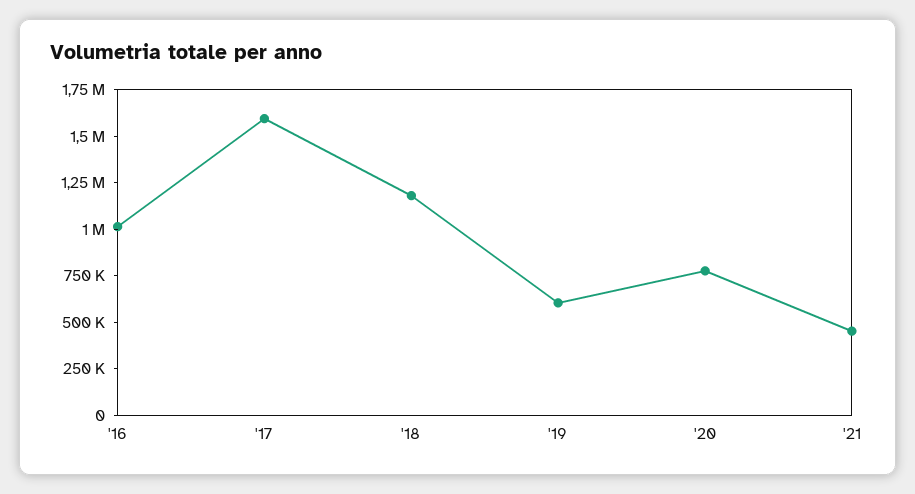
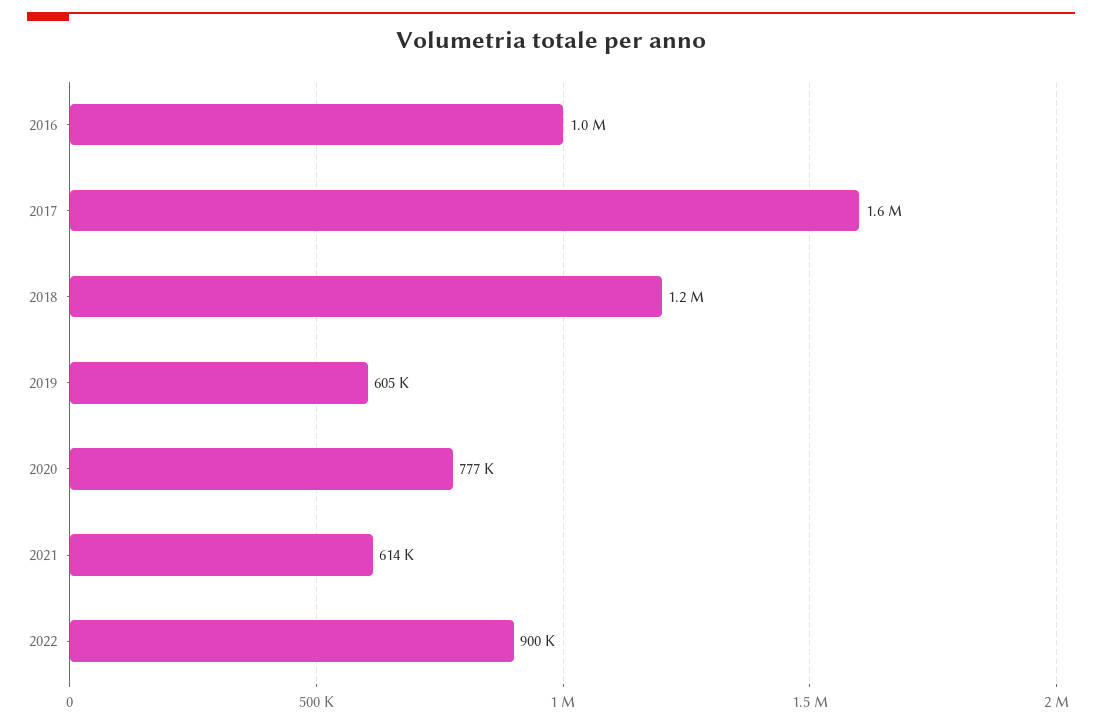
'21: 450000 -> 614000
2022: none -> 900000

